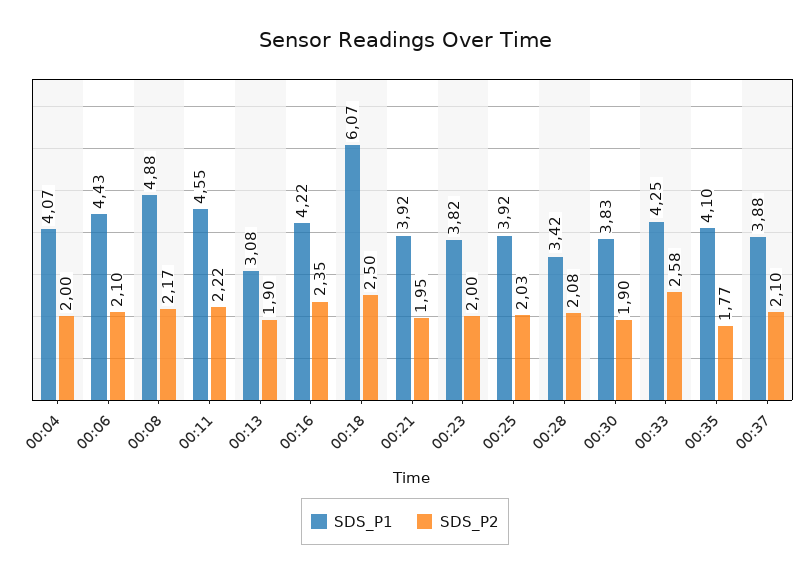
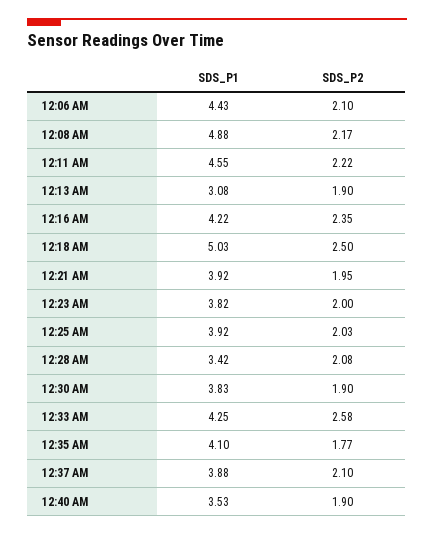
SDS_P1, 00:04: 4.07 -> none
SDS_P2, 00:04: 2 -> none
SDS_P1, 00:18: 6.07 -> 5.03
SDS_P1, 12:40 AM: none -> 3.53
SDS_P2, 12:40 AM: none -> 1.9

